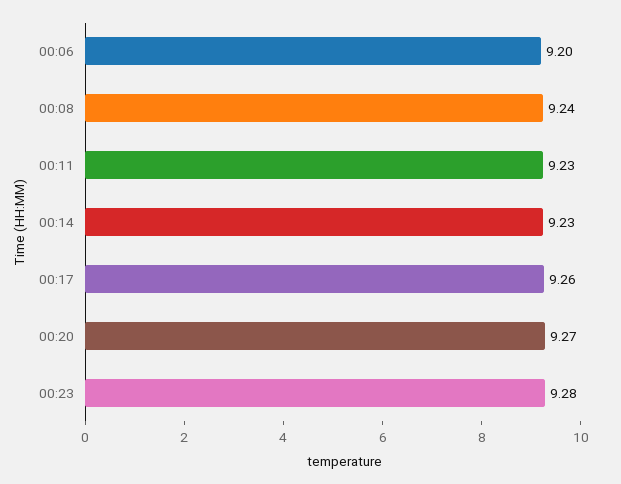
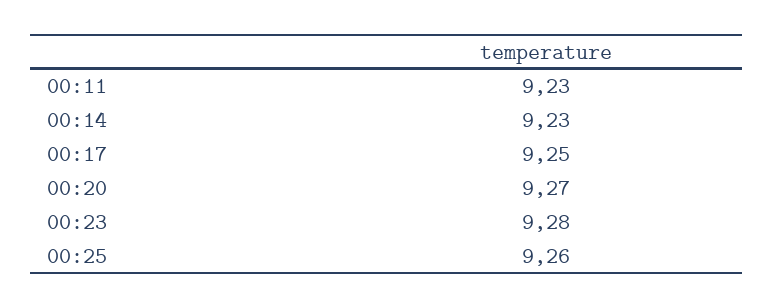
00:06: 9.2 -> none
00:08: 9.24 -> none
00:17: 9.26 -> 9.25
00:25: none -> 9.26

